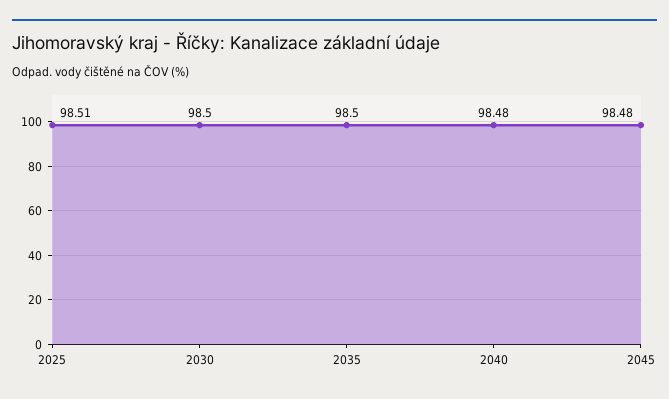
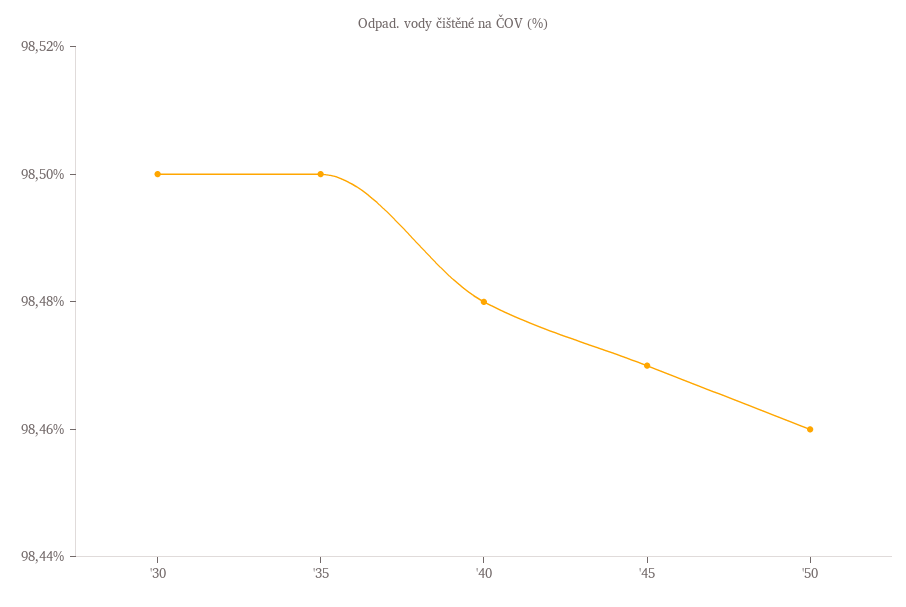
2025: 98.51 -> none
2045: 98.48 -> 98.47
'50: none -> 98.46

